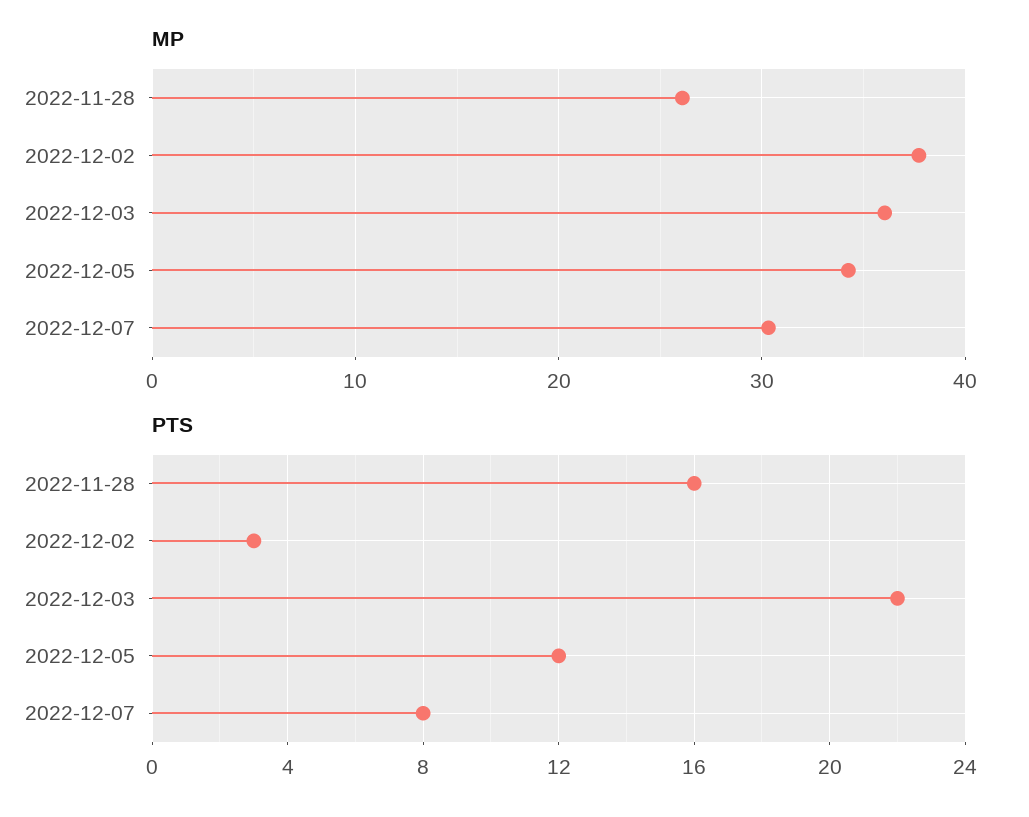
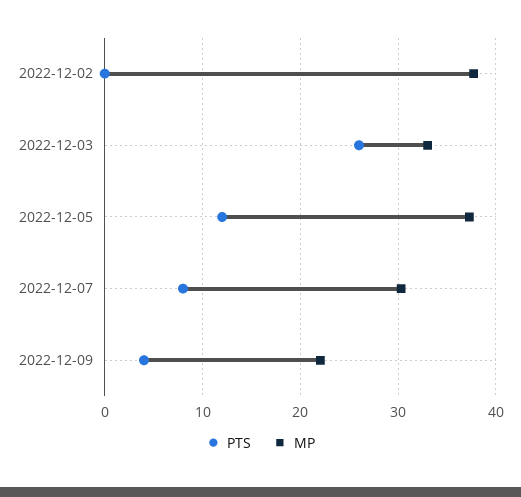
MP, 2022-11-28: 26 -> none
MP, 2022-12-03: 36 -> 33
MP, 2022-12-05: 34 -> 37
PTS, 2022-11-28: 16 -> none
PTS, 2022-12-02: 3 -> 0
PTS, 2022-12-03: 22 -> 26
PTS, 2022-12-09: none -> 4
MP, 2022-12-09: none -> 22

